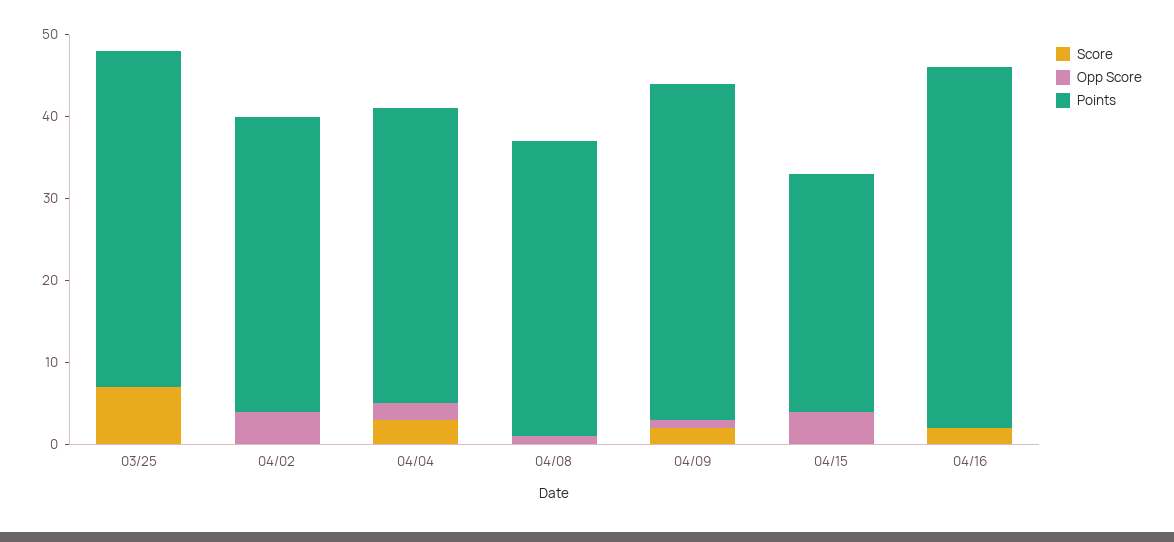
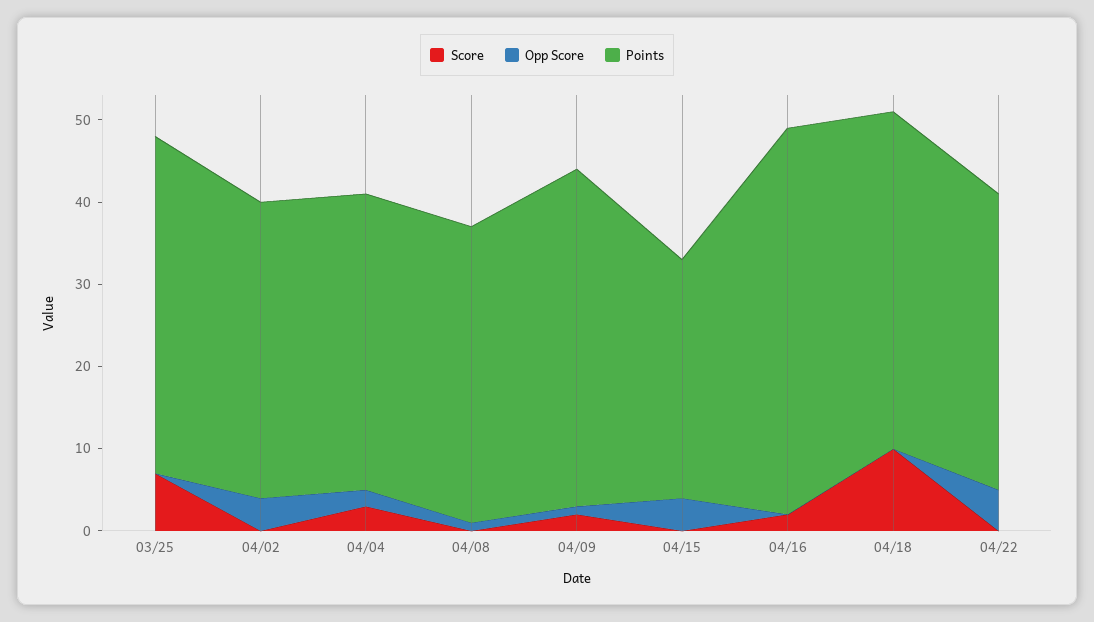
Points, 04/16: 44 -> 47
Score, 04/18: none -> 10
Opp Score, 04/18: none -> 0
Points, 04/18: none -> 41
Score, 04/22: none -> 0
Opp Score, 04/22: none -> 5
Points, 04/22: none -> 36

